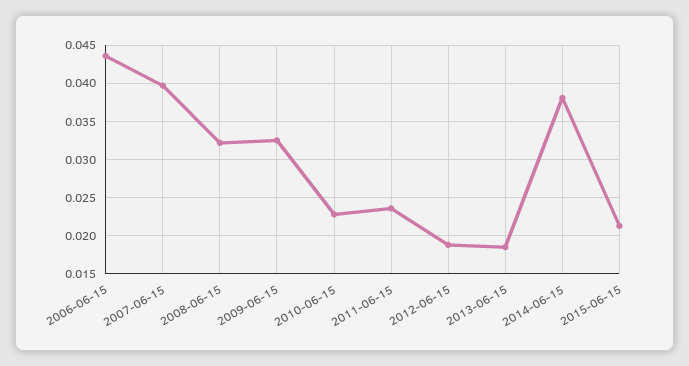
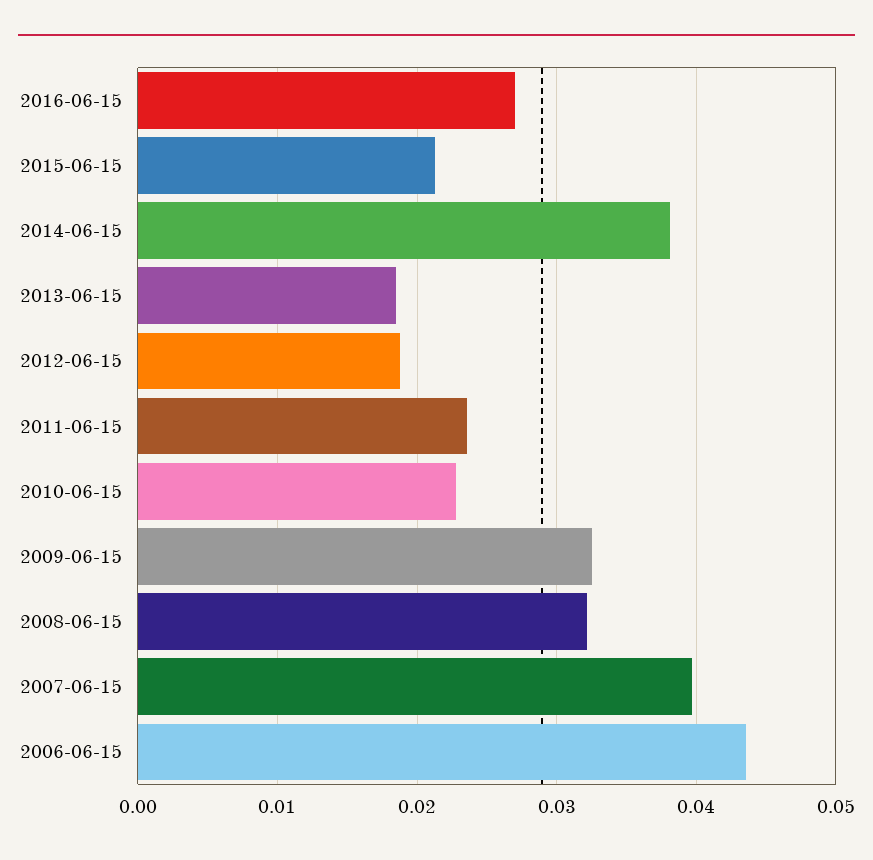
2016-06-15: none -> 0.027

